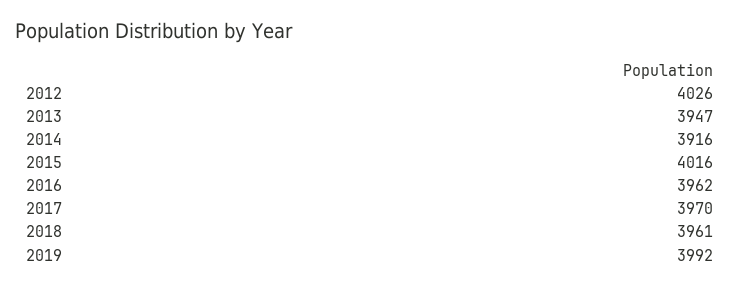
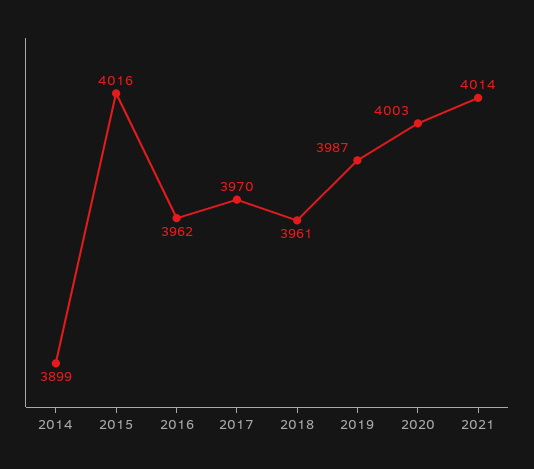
2012: 4026 -> none
2013: 3947 -> none
2014: 3916 -> 3899
2019: 3992 -> 3987
2020: none -> 4003
2021: none -> 4014

